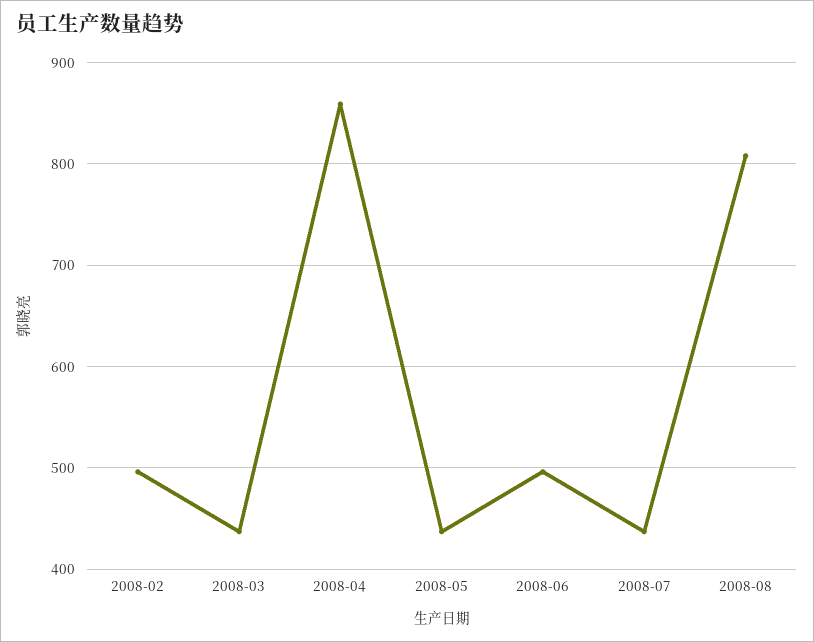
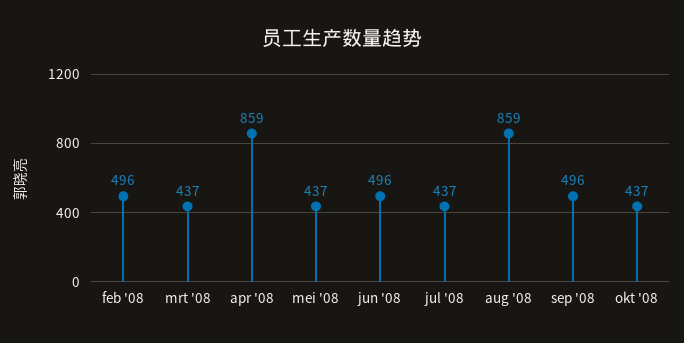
2008-08: 810 -> 859
sep '08: none -> 496
okt '08: none -> 437

